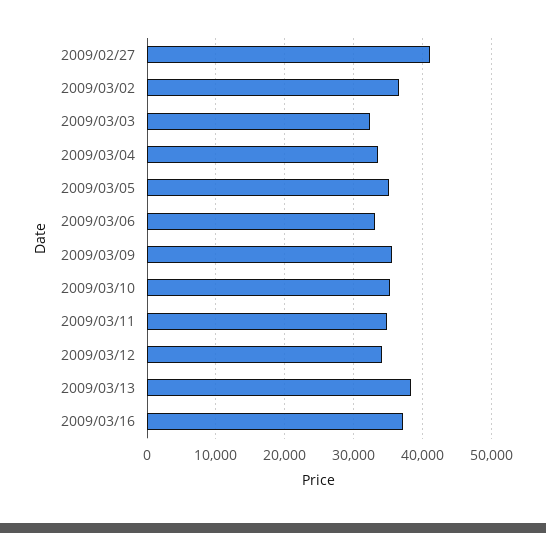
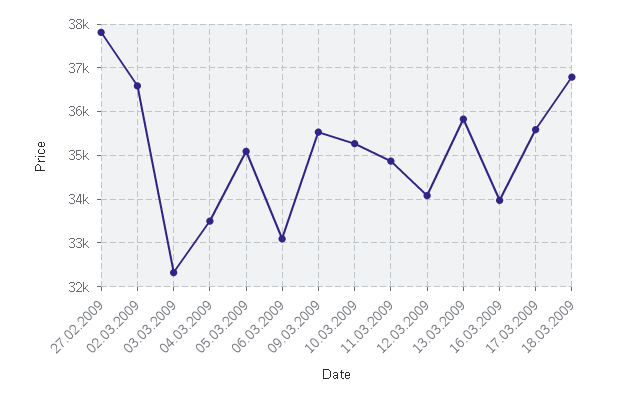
2009/02/27: 41000 -> 37800
2009/03/13: 38000 -> 35800
2009/03/16: 37000 -> 34000
17.03.2009: none -> 35600
18.03.2009: none -> 36800

